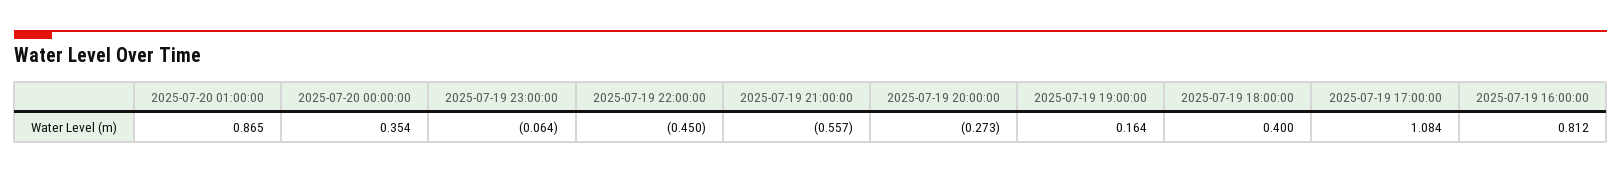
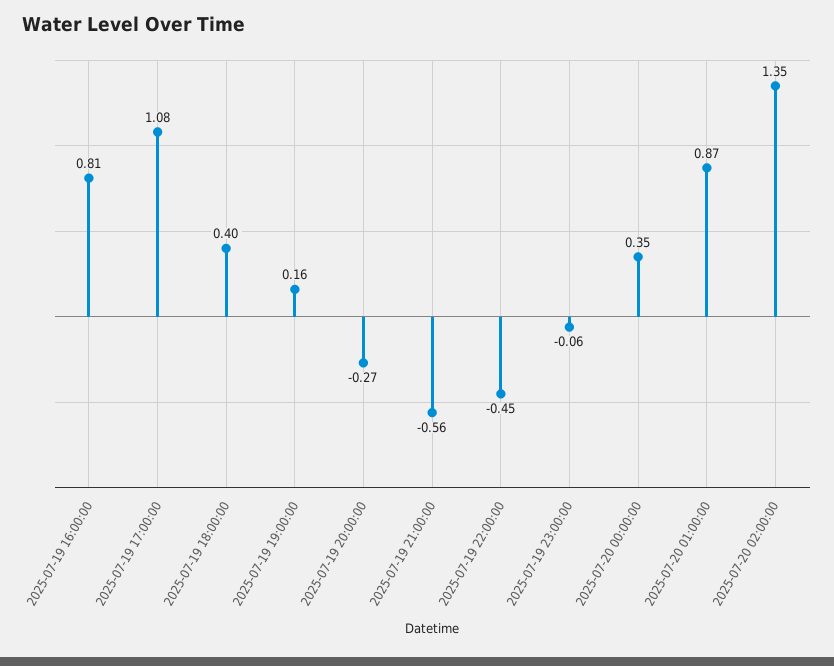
2025-07-20 02:00:00: none -> 1.35

